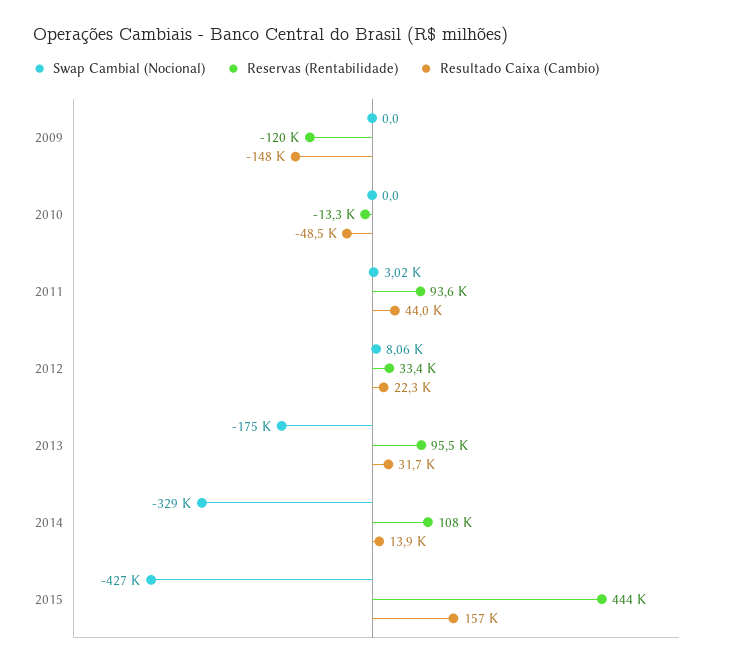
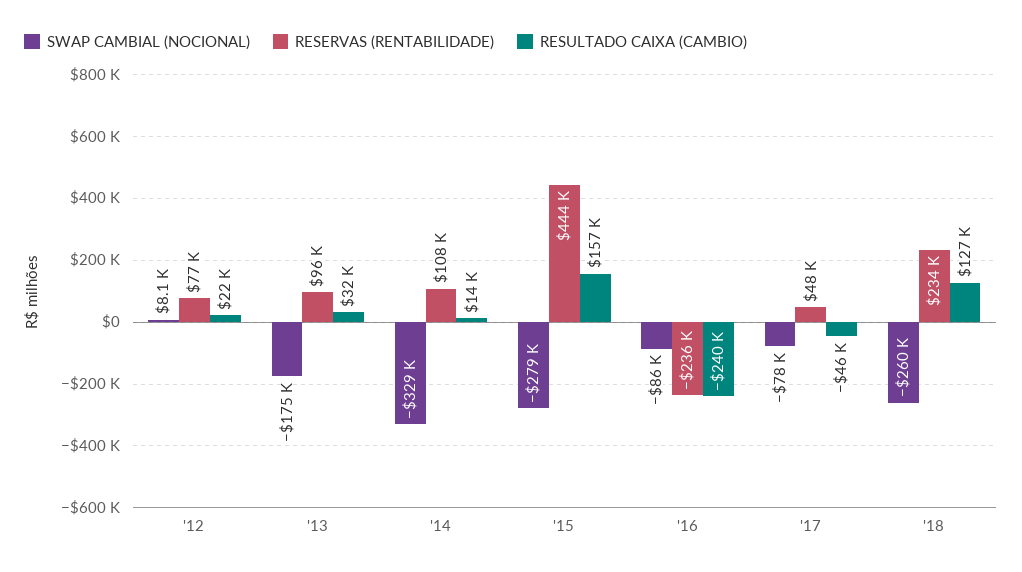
Swap Cambial (Nocional), 2009: 0 -> none
Reservas (Rentabilidade), 2009: -120000 -> none
Resultado Caixa (Cambio), 2009: -148000 -> none
Swap Cambial (Nocional), 2010: 0 -> none
Reservas (Rentabilidade), 2010: -13300 -> none
Resultado Caixa (Cambio), 2010: -48500 -> none
Swap Cambial (Nocional), 2011: 3020 -> none
Reservas (Rentabilidade), 2011: 93600 -> none
Resultado Caixa (Cambio), 2011: 44000 -> none
Reservas (Rentabilidade), 2012: 33400 -> 77000
Swap Cambial (Nocional), 2015: -427000 -> -279000
Swap Cambial (Nocional), '16: none -> -86000
Reservas (Rentabilidade), '16: none -> -236000
Resultado Caixa (Cambio), '16: none -> -240000
Swap Cambial (Nocional), '17: none -> -78000
Reservas (Rentabilidade), '17: none -> 48000
Resultado Caixa (Cambio), '17: none -> -46000
Swap Cambial (Nocional), '18: none -> -260000
Reservas (Rentabilidade), '18: none -> 234000
Resultado Caixa (Cambio), '18: none -> 127000

